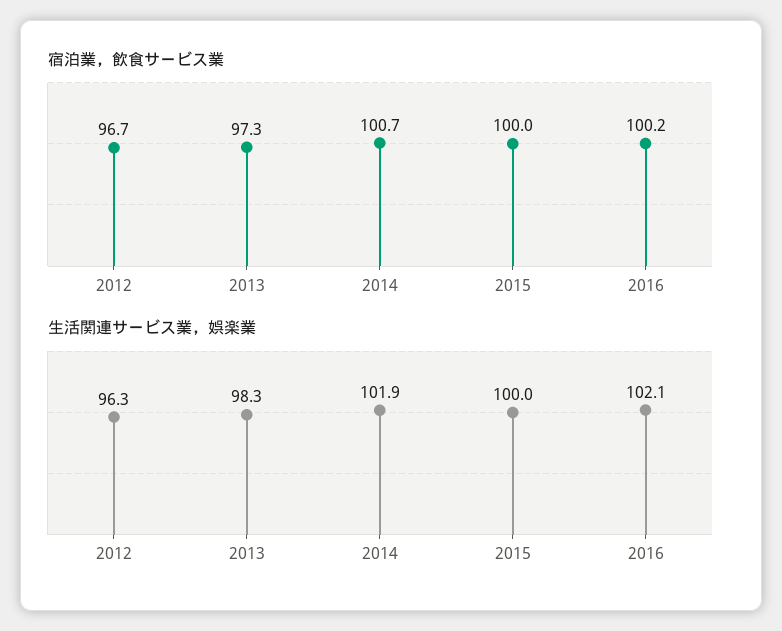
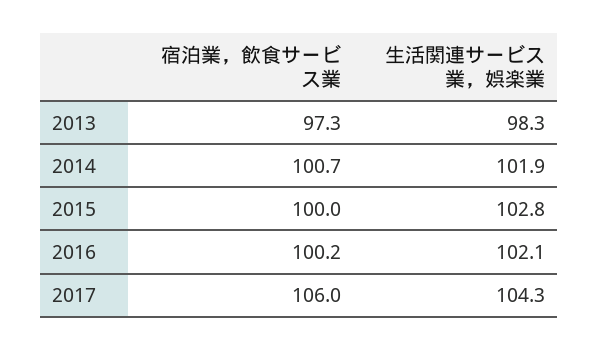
宿泊業，飲食サービス業, 2012: 96.7 -> none
生活関連サービス業，娯楽業, 2012: 96.3 -> none
生活関連サービス業，娯楽業, 2015: 100 -> 102.8
宿泊業，飲食サービス業, 2017: none -> 106
生活関連サービス業，娯楽業, 2017: none -> 104.3

